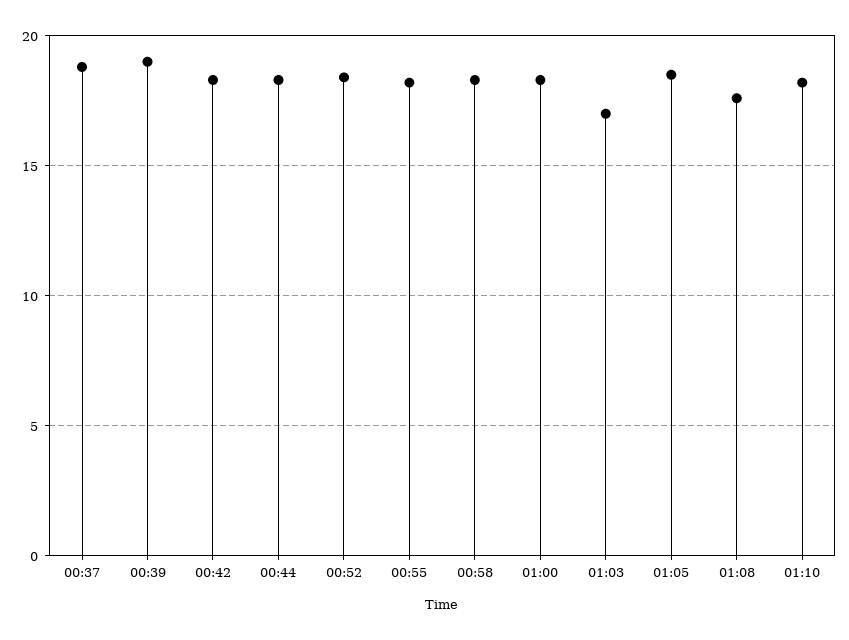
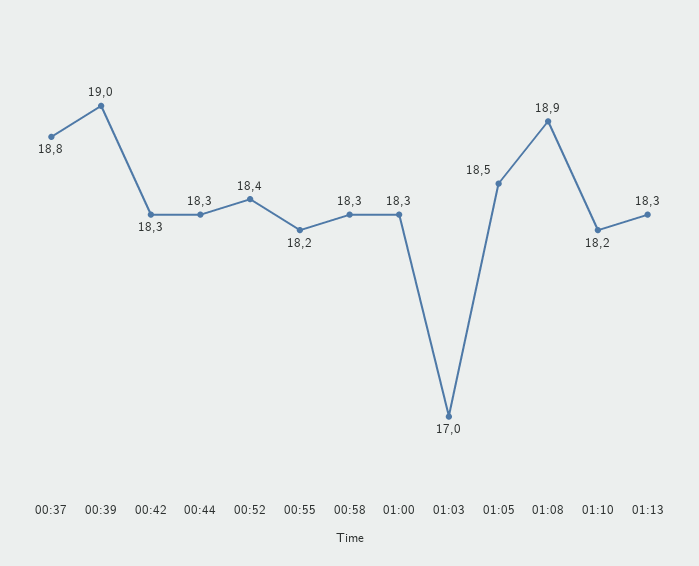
01:08: 17.5 -> 18.9
01:13: none -> 18.3

